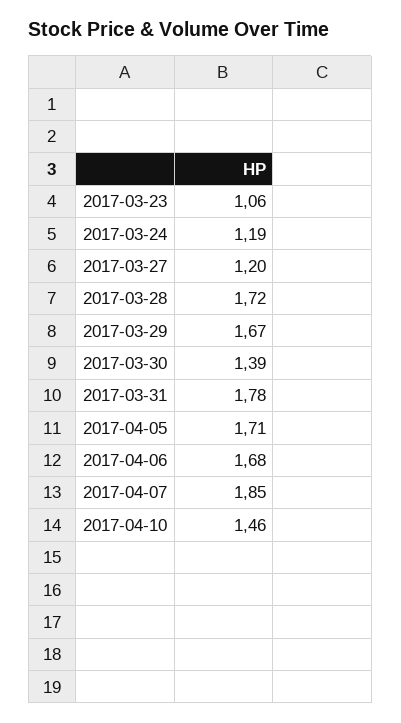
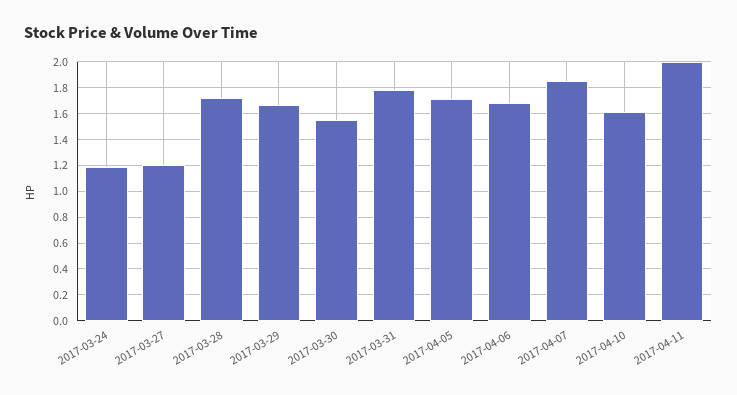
2017-03-23: 1.06 -> none
2017-03-30: 1.39 -> 1.55
2017-04-10: 1.46 -> 1.6
2017-04-11: none -> 2

